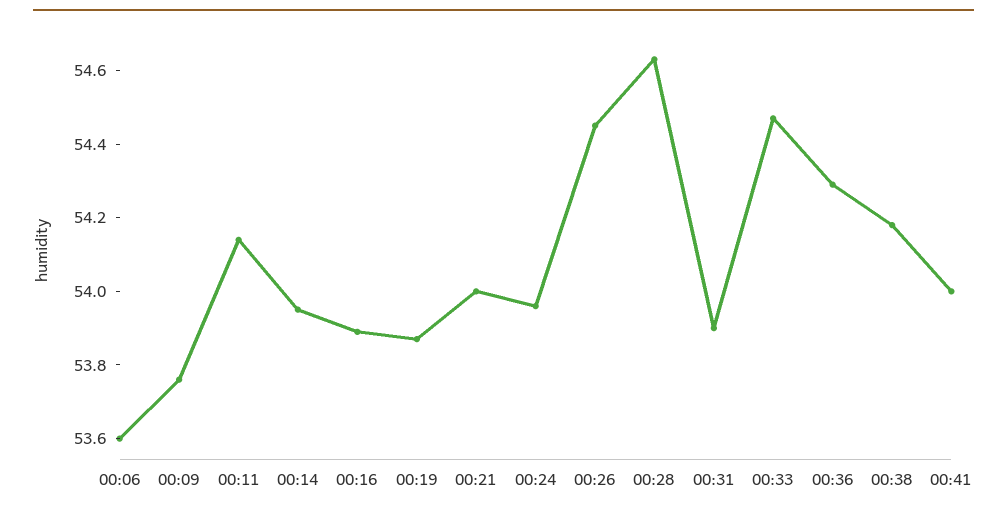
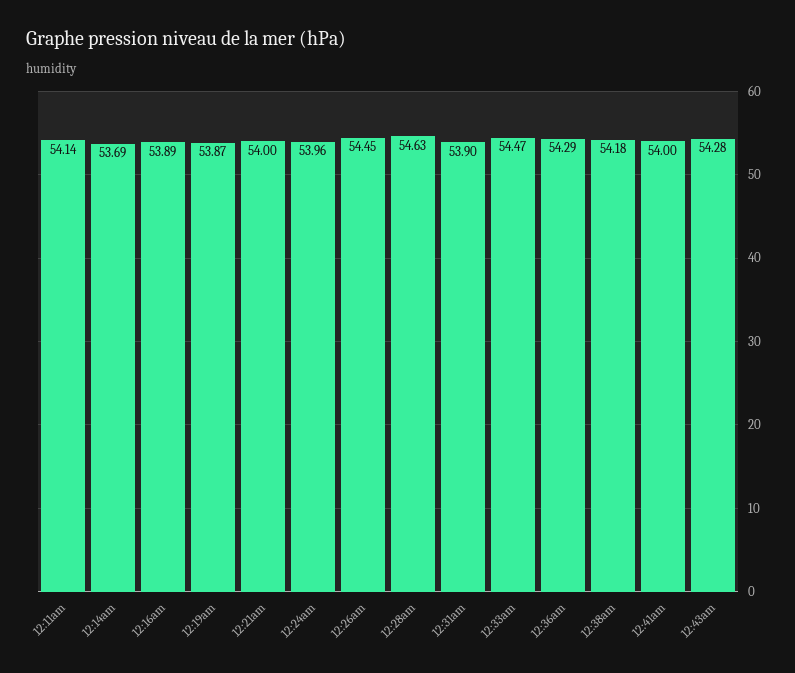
00:06: 53.6 -> none
00:09: 53.75 -> none
00:14: 53.95 -> 53.69
12:43am: none -> 54.28

